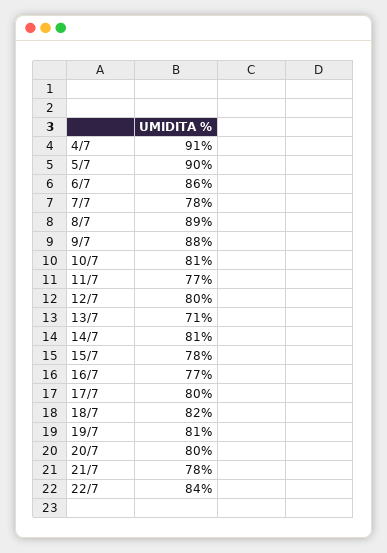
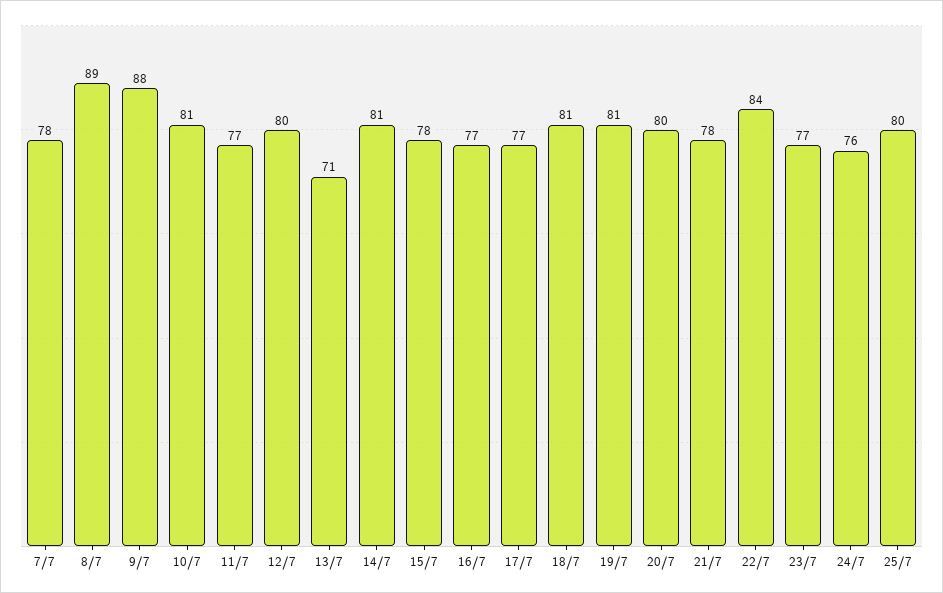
4/7: 91 -> none
5/7: 90 -> none
6/7: 86 -> none
17/7: 80 -> 77
18/7: 82 -> 81
23/7: none -> 77
24/7: none -> 76
25/7: none -> 80

